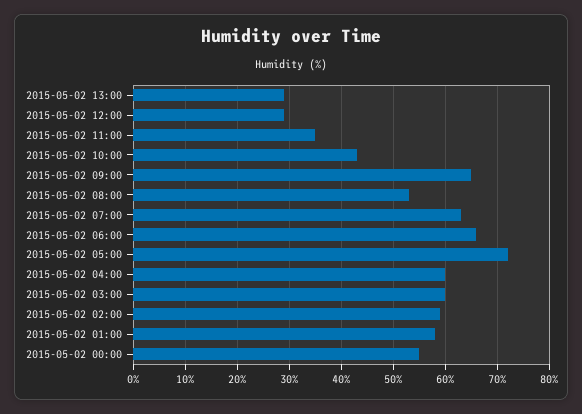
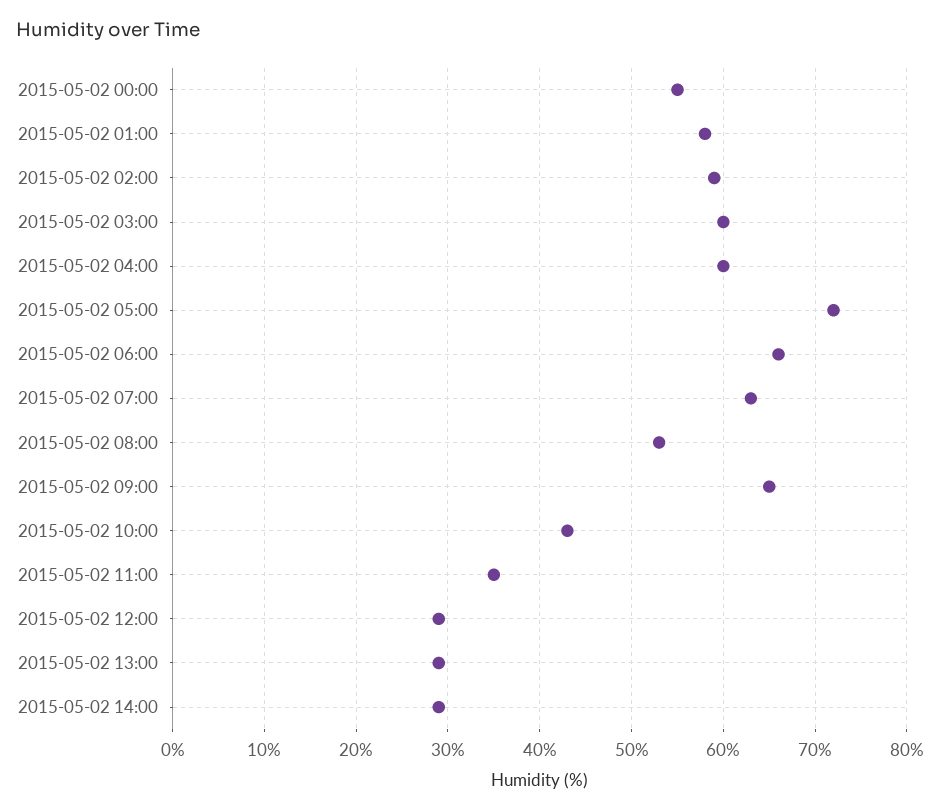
2015-05-02 14:00: none -> 29

